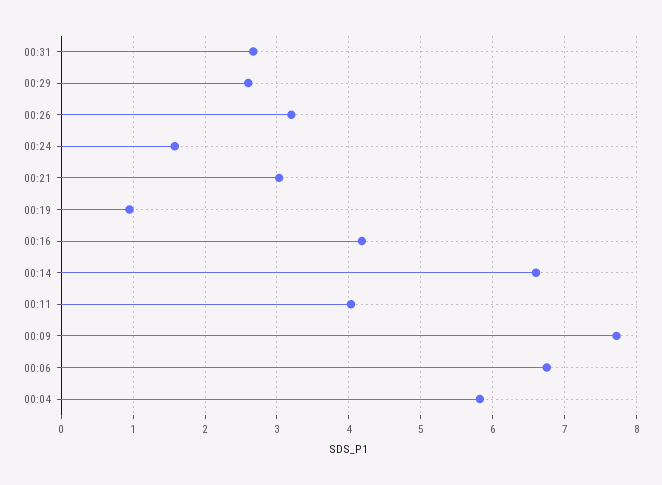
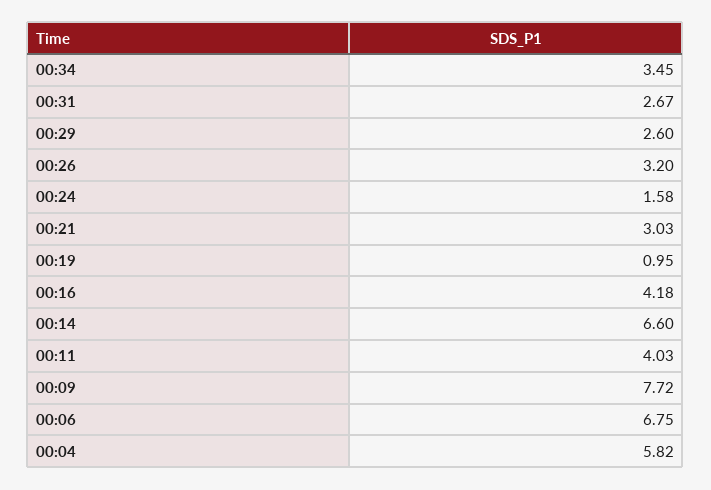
00:34: none -> 3.45

